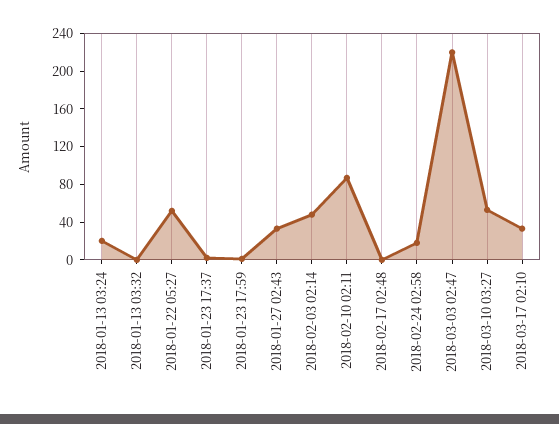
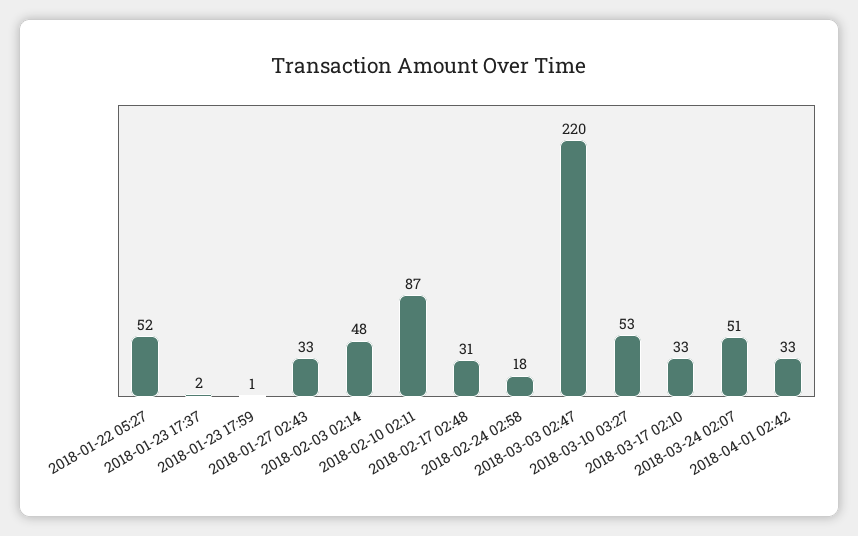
2018-01-13 03:24: 20 -> none
2018-01-13 03:32: 0 -> none
2018-02-17 02:48: 0 -> 31
2018-03-24 02:07: none -> 51
2018-04-01 02:42: none -> 33

